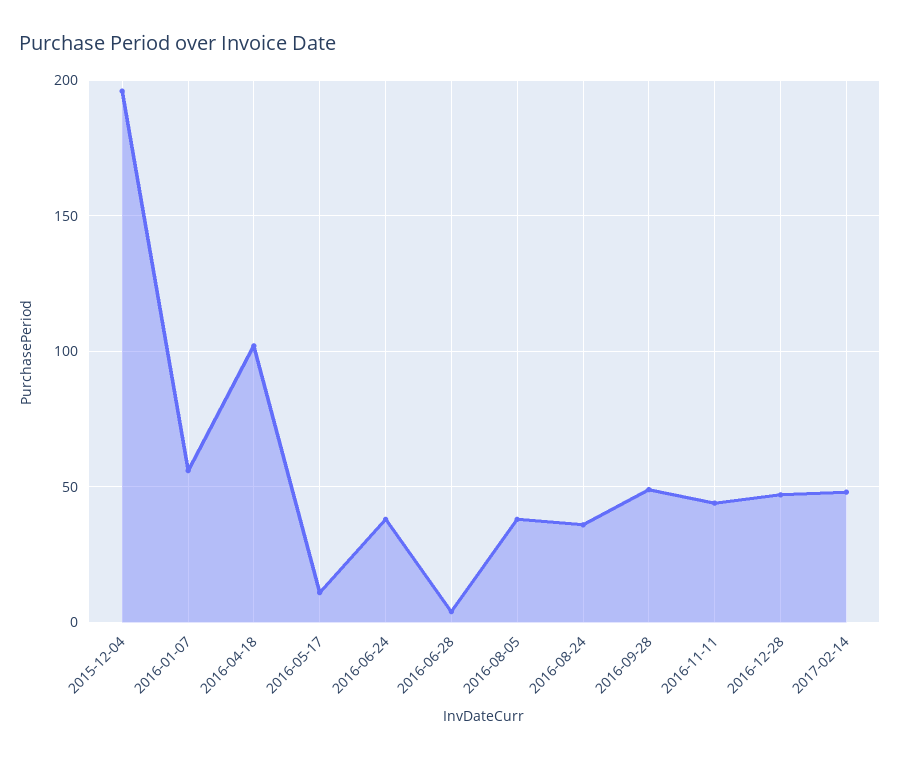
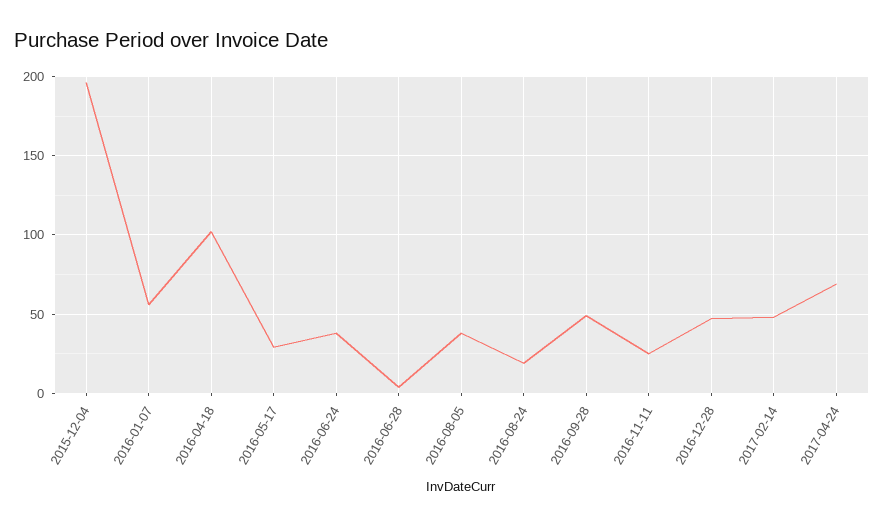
2016-05-17: 10 -> 30
2016-08-24: 35 -> 20
2016-11-11: 45 -> 25
2017-04-24: none -> 70

